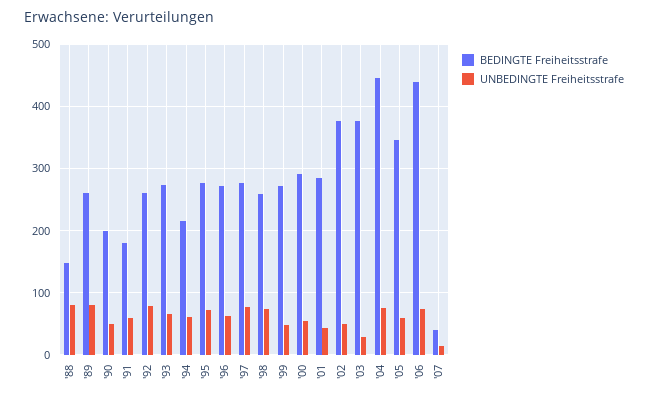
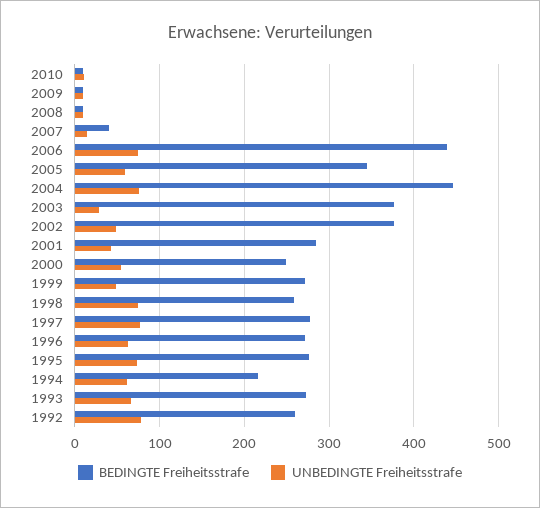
BEDINGTE Freiheitsstrafe, '88: 150 -> none
UNBEDINGTE Freiheitsstrafe, '88: 80 -> none
BEDINGTE Freiheitsstrafe, '89: 260 -> none
UNBEDINGTE Freiheitsstrafe, '89: 80 -> none
BEDINGTE Freiheitsstrafe, '90: 200 -> none
UNBEDINGTE Freiheitsstrafe, '90: 50 -> none
BEDINGTE Freiheitsstrafe, '91: 180 -> none
UNBEDINGTE Freiheitsstrafe, '91: 60 -> none
BEDINGTE Freiheitsstrafe, '00: 290 -> 250
BEDINGTE Freiheitsstrafe, 2010: none -> 10
UNBEDINGTE Freiheitsstrafe, 2010: none -> 10
BEDINGTE Freiheitsstrafe, 2009: none -> 10
UNBEDINGTE Freiheitsstrafe, 2009: none -> 10
BEDINGTE Freiheitsstrafe, 2008: none -> 10
UNBEDINGTE Freiheitsstrafe, 2008: none -> 10

